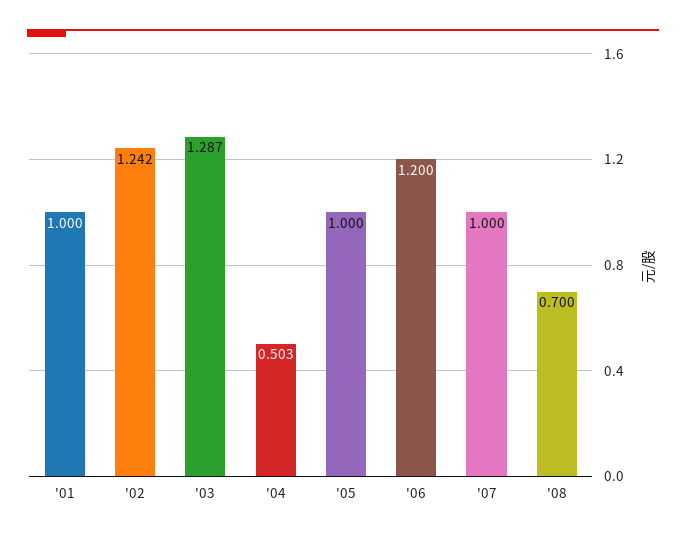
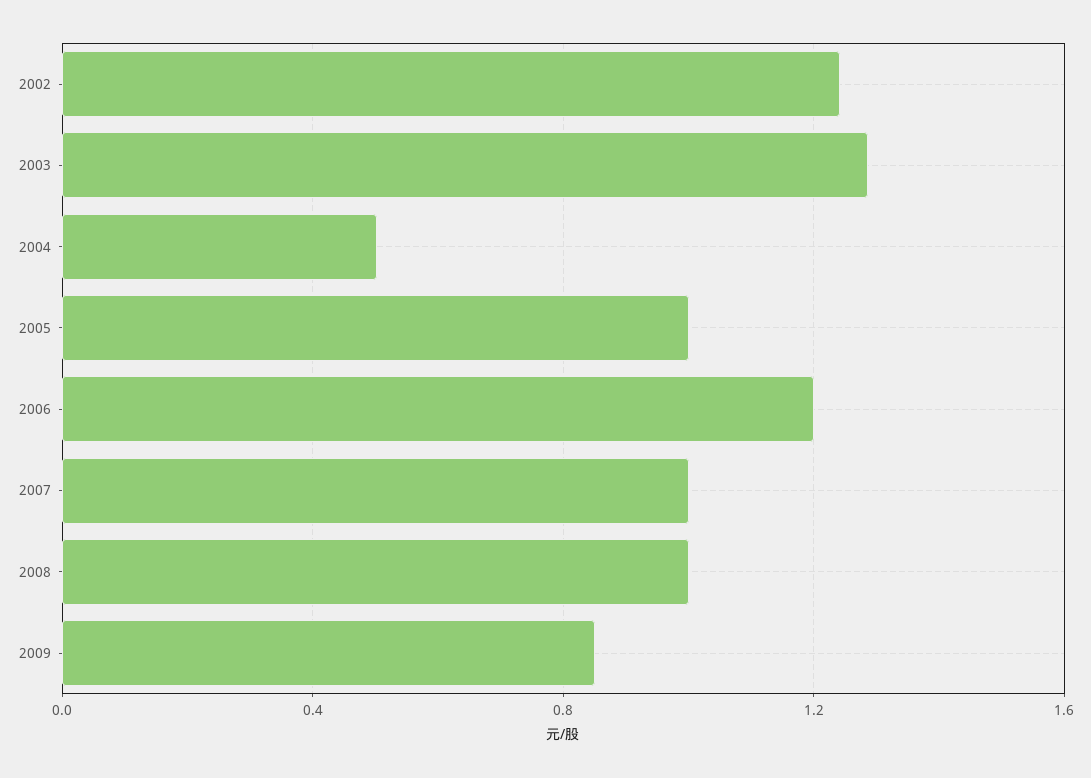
'01: 1 -> none
'08: 0.7 -> 1
2009: none -> 0.85

